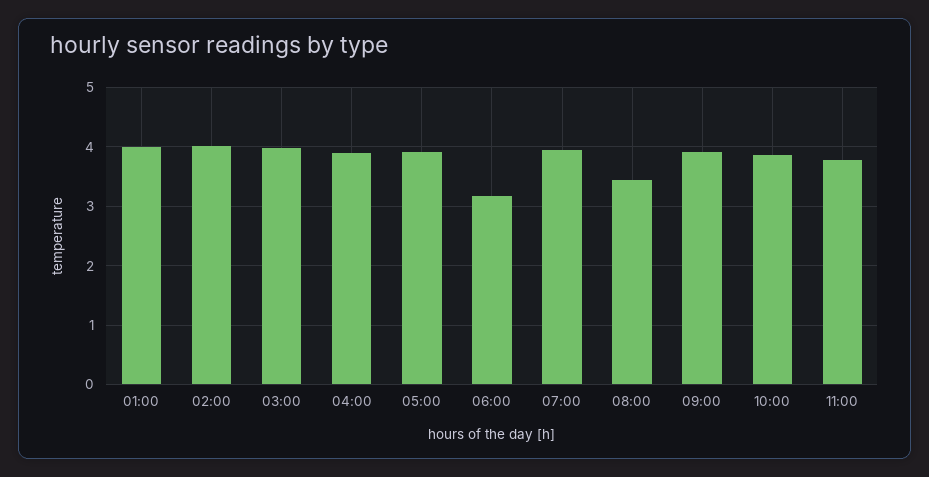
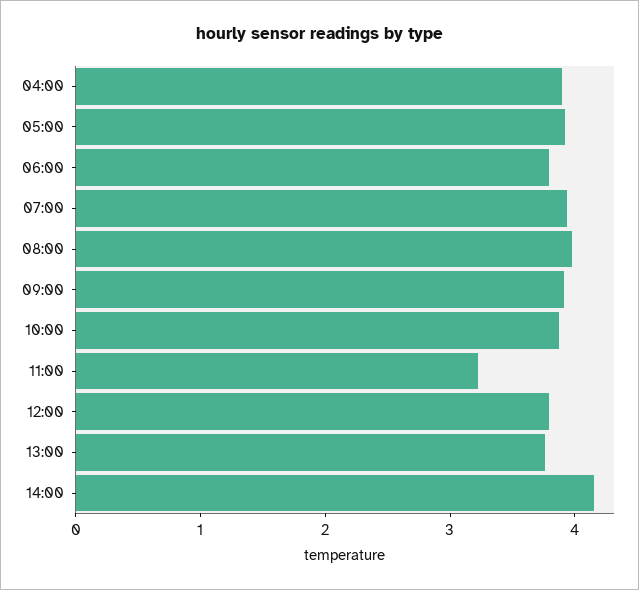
01:00: 4 -> none
02:00: 4 -> none
03:00: 4 -> none
06:00: 3.2 -> 3.8
08:00: 3.4 -> 4
11:00: 3.8 -> 3.2
12:00: none -> 3.8
13:00: none -> 3.8
14:00: none -> 4.2

